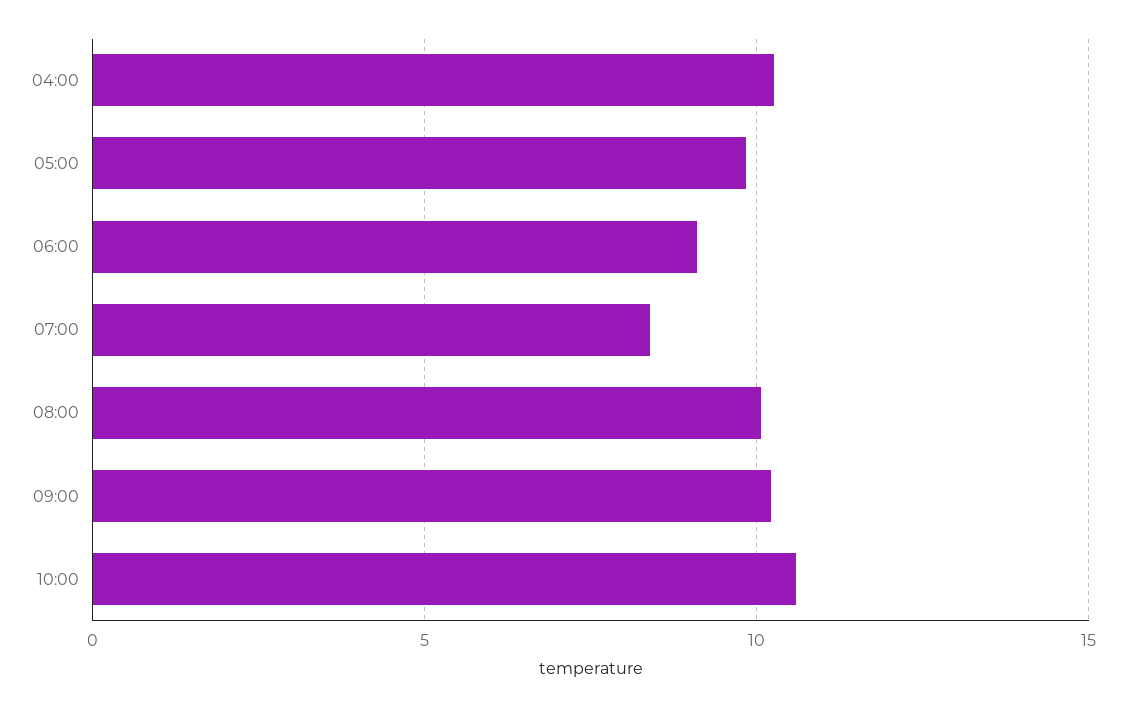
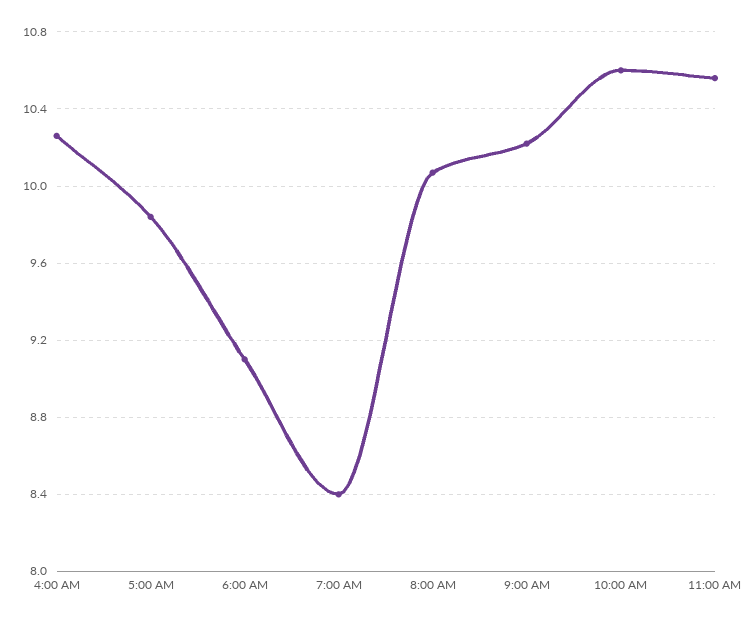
11:00 AM: none -> 10.55

